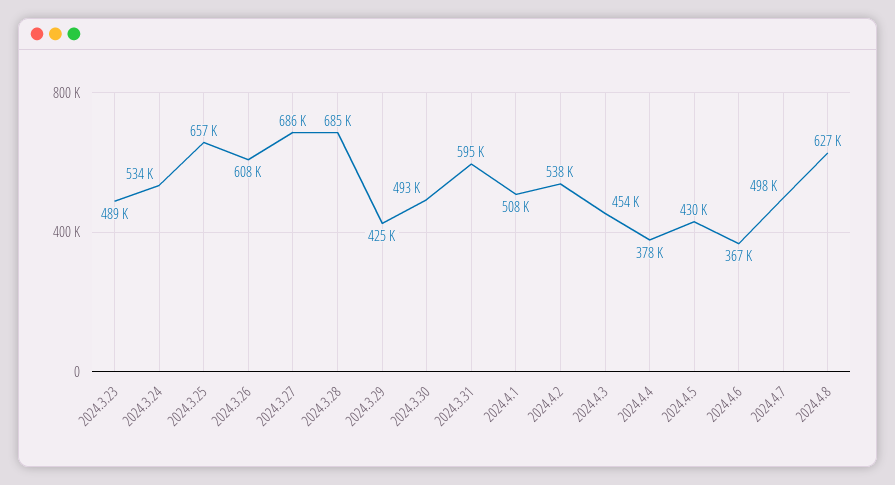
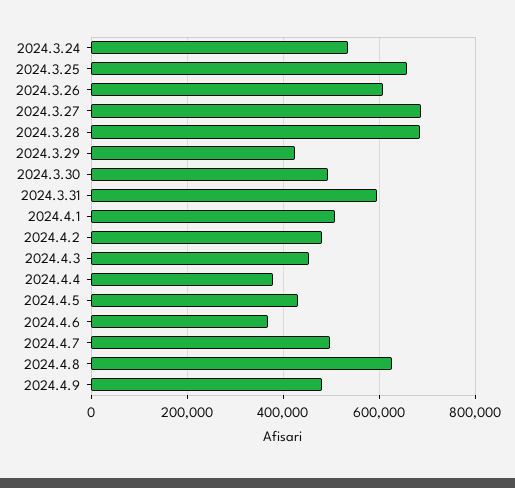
2024.3.23: 489000 -> none
2024.4.2: 538000 -> 480000
2024.4.9: none -> 480000

